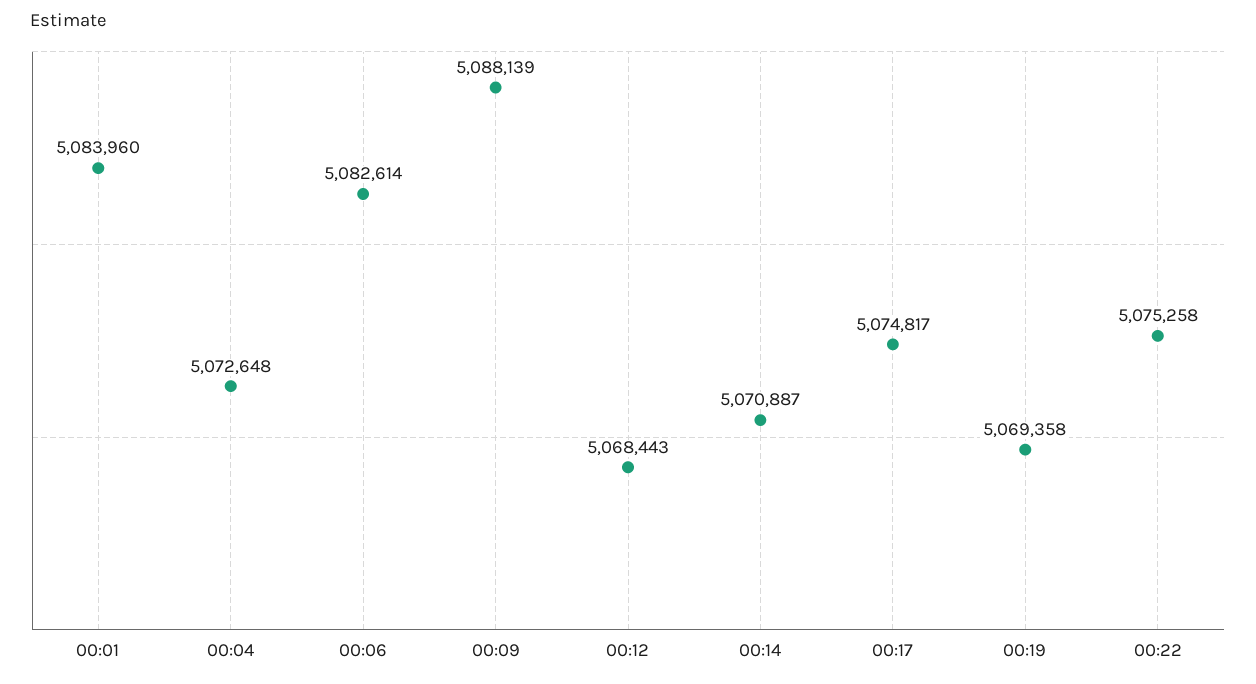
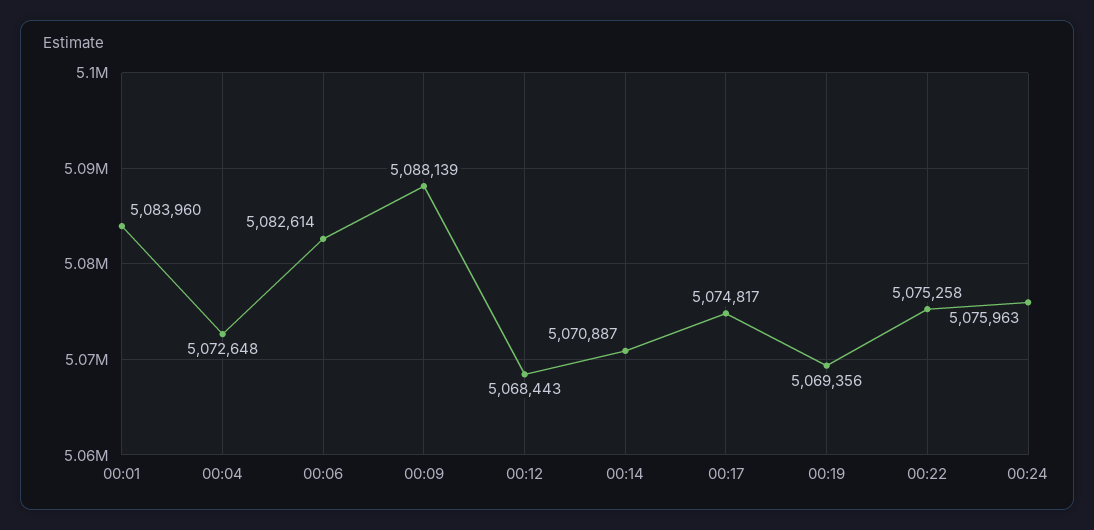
00:19: 5069358 -> 5069356
00:24: none -> 5075963

